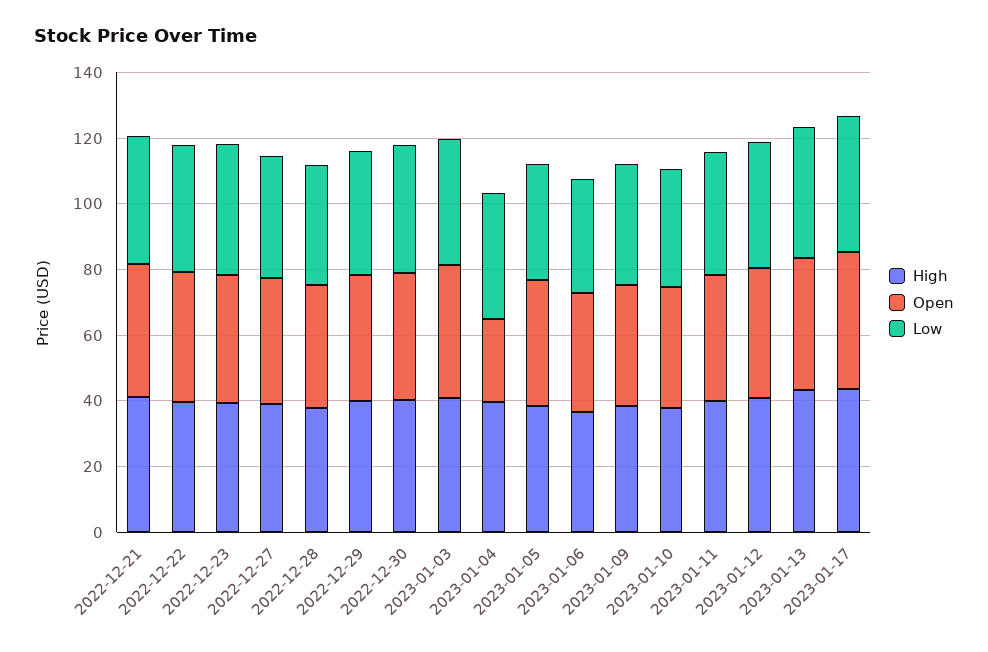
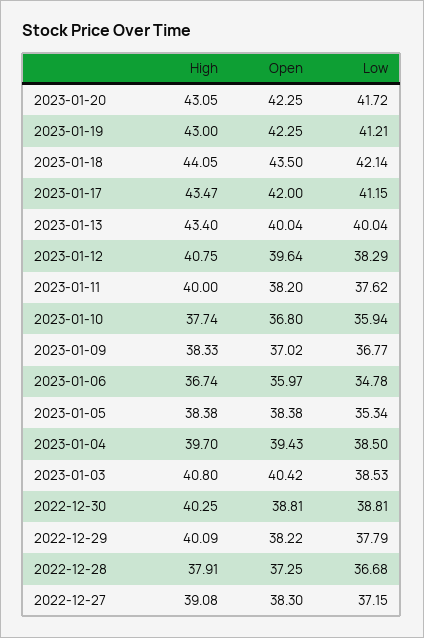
High, 2022-12-21: 40 -> none
Open, 2022-12-21: 40 -> none
Low, 2022-12-21: 40 -> none
High, 2022-12-22: 40 -> none
Open, 2022-12-22: 40 -> none
Low, 2022-12-22: 40 -> none
High, 2022-12-23: 40 -> none
Open, 2022-12-23: 40 -> none
Low, 2022-12-23: 40 -> none
Open, 2023-01-04: 25 -> 39.43
High, 2023-01-20: none -> 43.05
Open, 2023-01-20: none -> 42.25
Low, 2023-01-20: none -> 41.72
High, 2023-01-19: none -> 43
Open, 2023-01-19: none -> 42.25
Low, 2023-01-19: none -> 41.21
High, 2023-01-18: none -> 44.05
Open, 2023-01-18: none -> 43.5
Low, 2023-01-18: none -> 42.14

